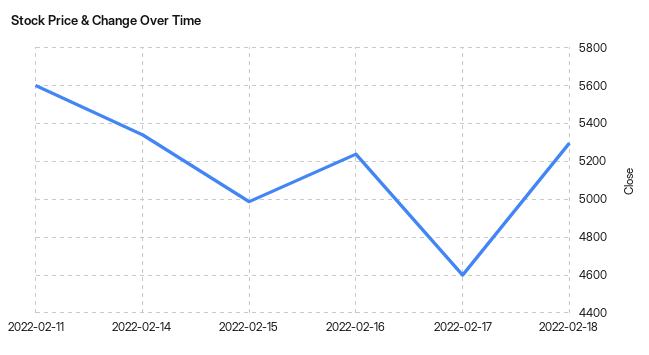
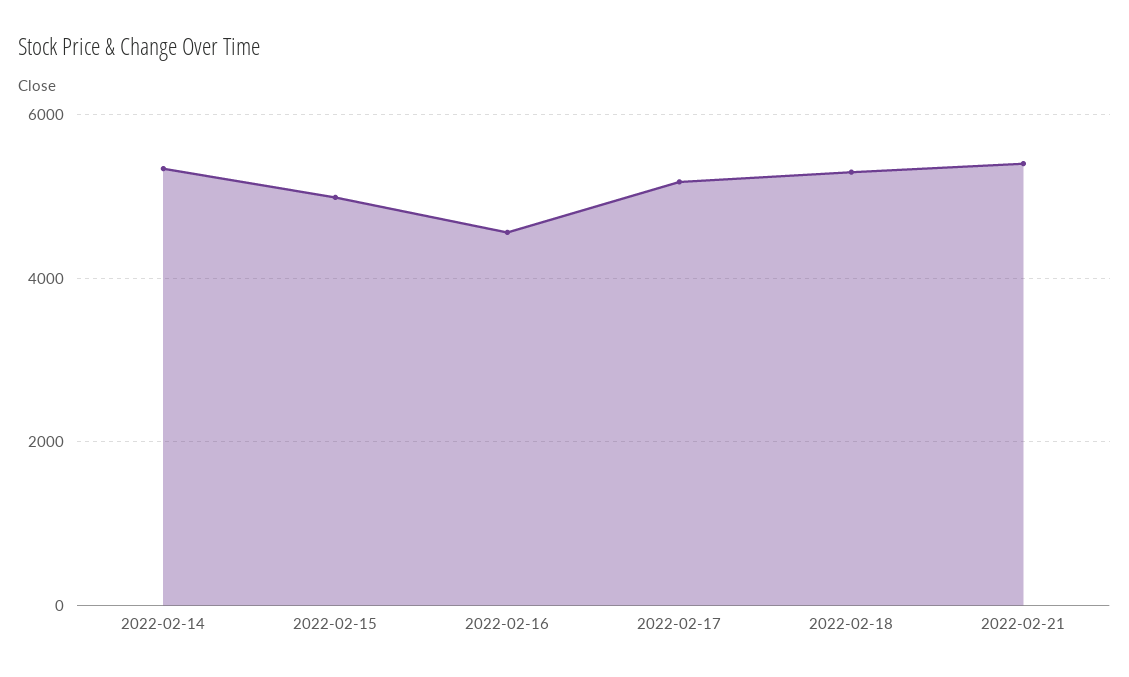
2022-02-11: 5600 -> none
2022-02-16: 5250 -> 4600
2022-02-17: 4600 -> 5200
2022-02-21: none -> 5400

